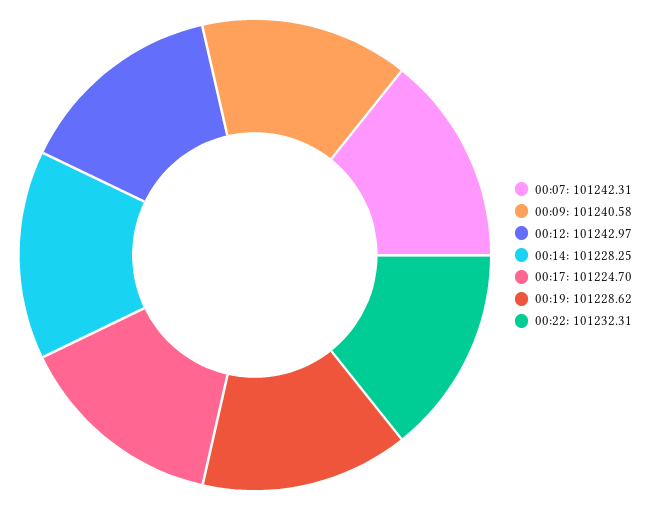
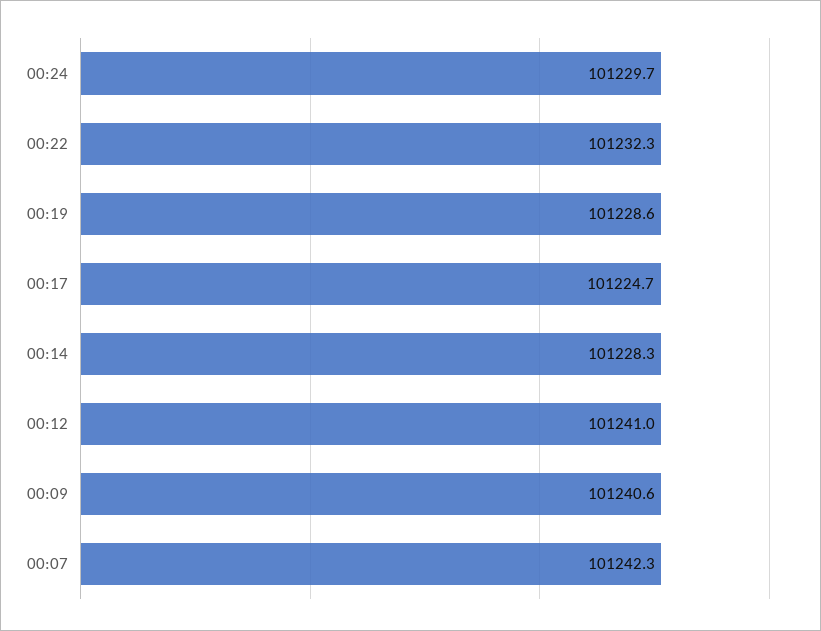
00:12: 101242.97 -> 101241
00:24: none -> 101229.7

